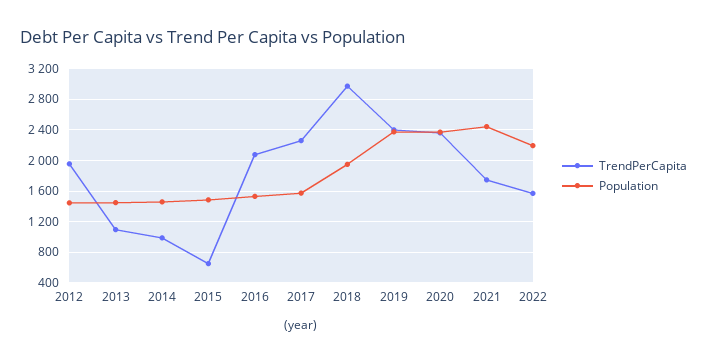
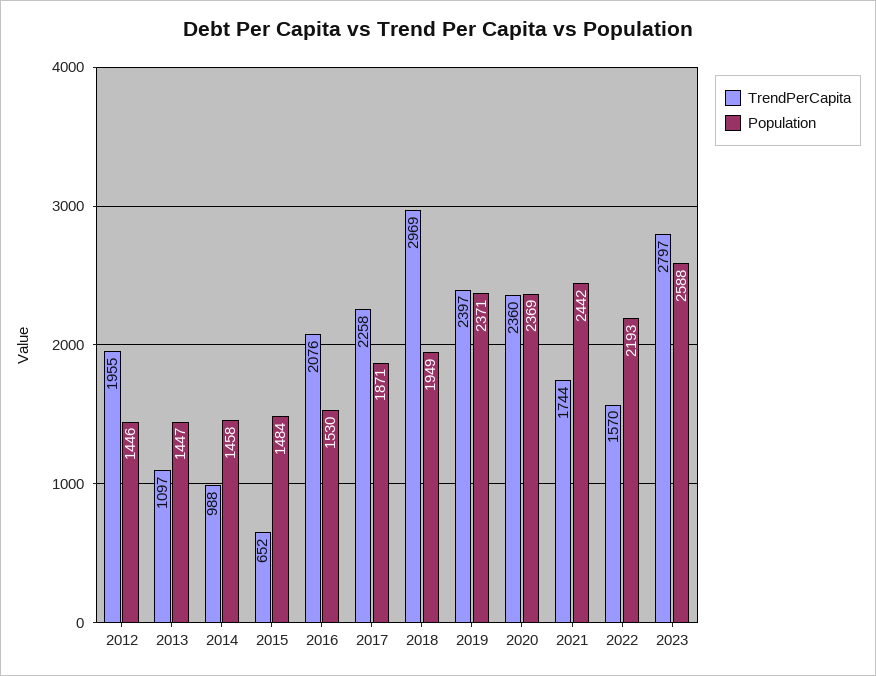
Population, 2017: 1600 -> 1871
TrendPerCapita, 2023: none -> 2797
Population, 2023: none -> 2588

